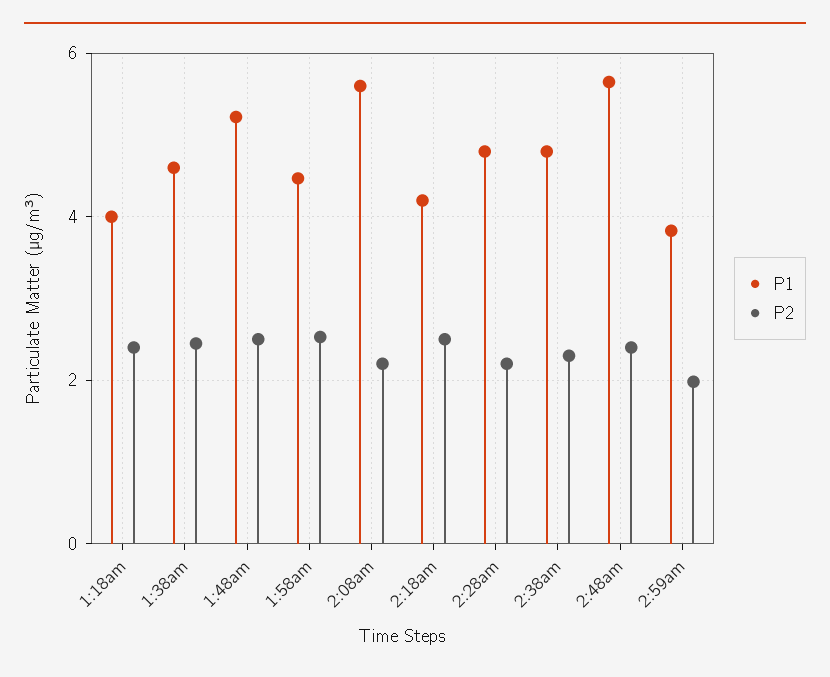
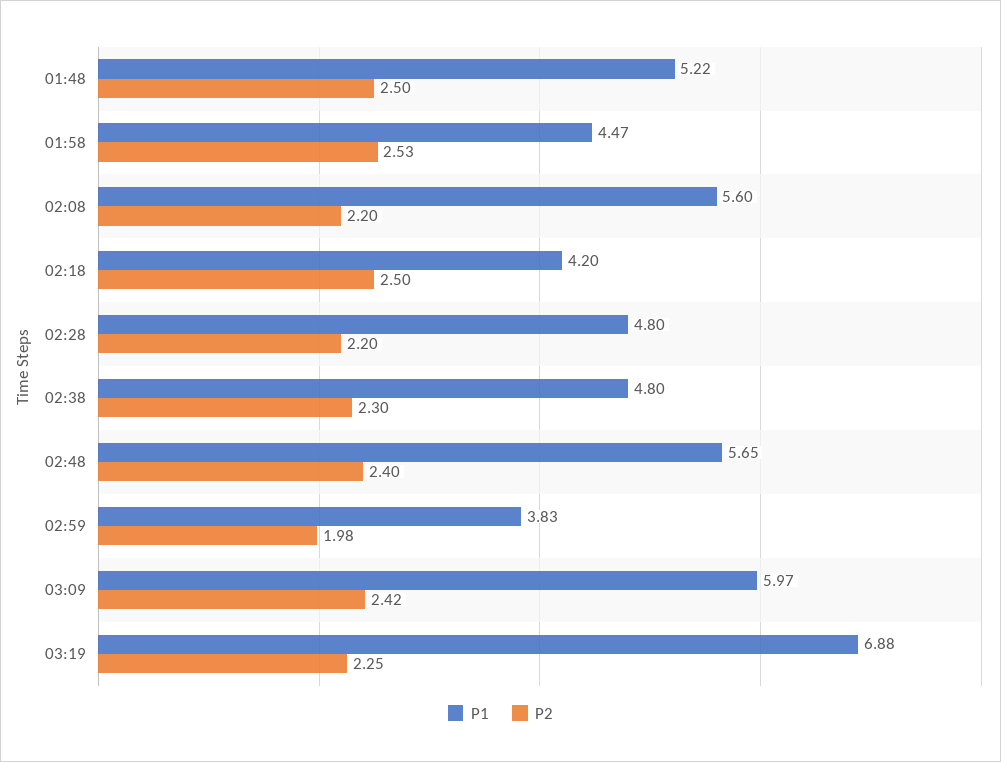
P1, 1:18am: 4 -> none
P2, 1:18am: 2.4 -> none
P1, 1:38am: 4.6 -> none
P2, 1:38am: 2.4 -> none
P1, 03:09: none -> 5.97
P2, 03:09: none -> 2.42
P1, 03:19: none -> 6.88
P2, 03:19: none -> 2.25

